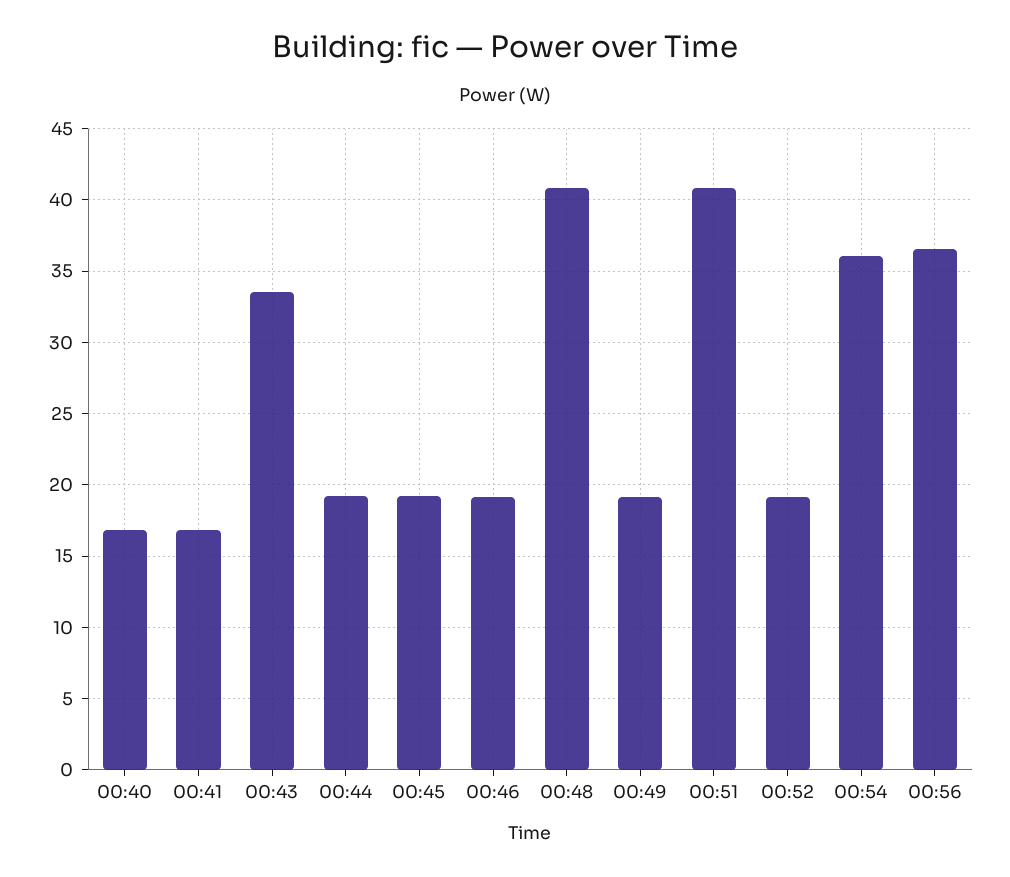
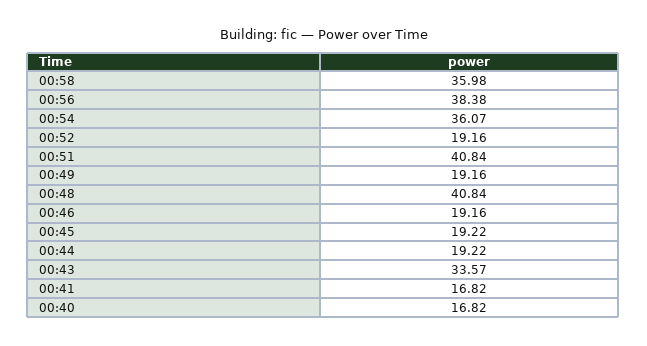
00:56: 36.5 -> 38.38
00:58: none -> 35.98

